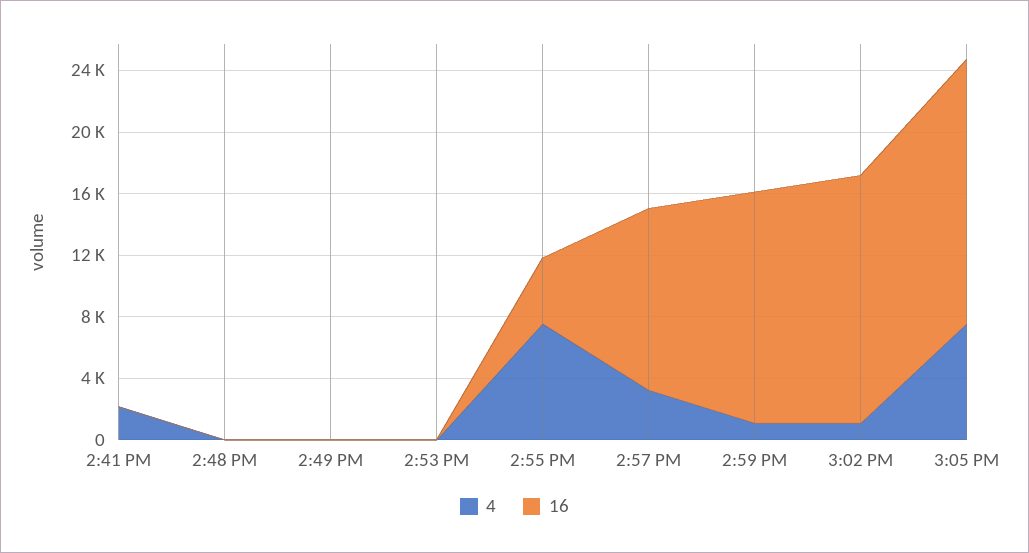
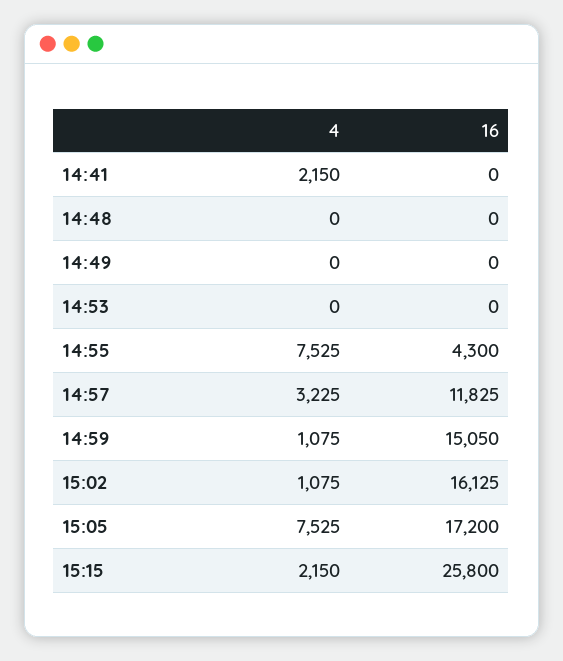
4, 15:15: none -> 2150
16, 15:15: none -> 25800

